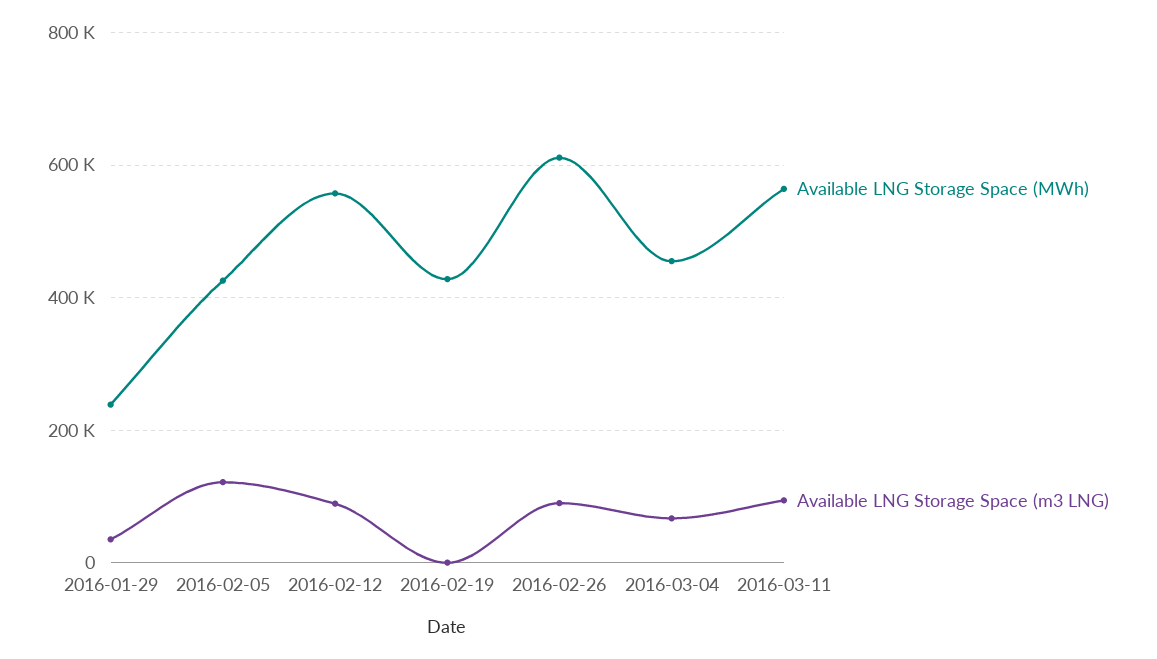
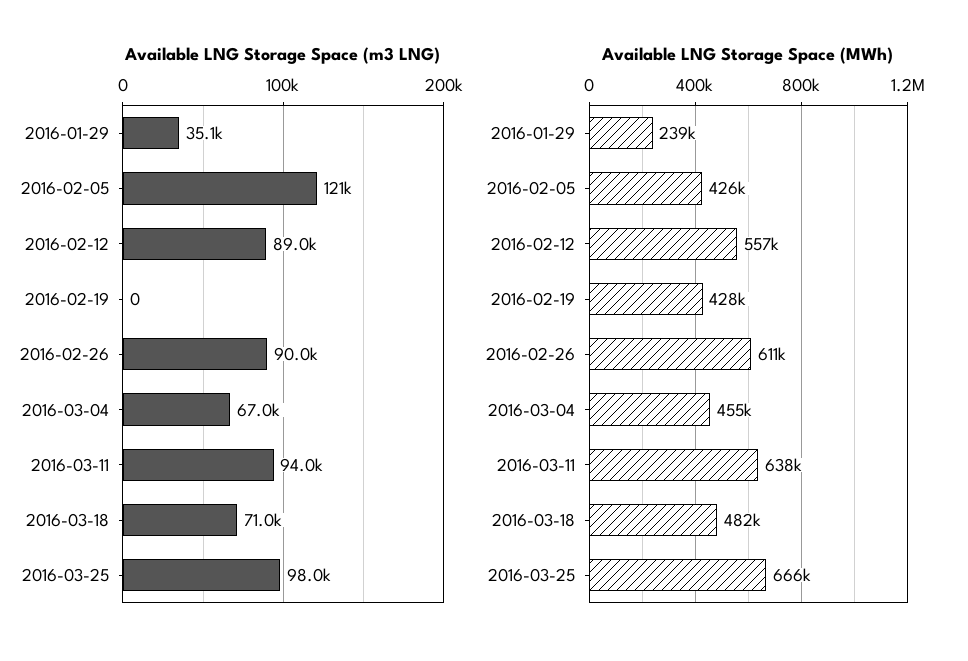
Available LNG Storage Space (MWh), 2016-03-11: 560000 -> 638000
Available LNG Storage Space (m3 LNG), 2016-03-18: none -> 71000
Available LNG Storage Space (m3 LNG), 2016-03-25: none -> 98000
Available LNG Storage Space (MWh), 2016-03-18: none -> 482000
Available LNG Storage Space (MWh), 2016-03-25: none -> 666000

